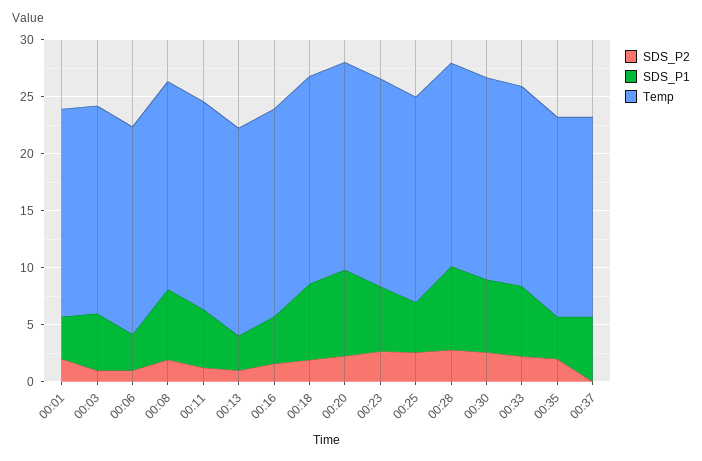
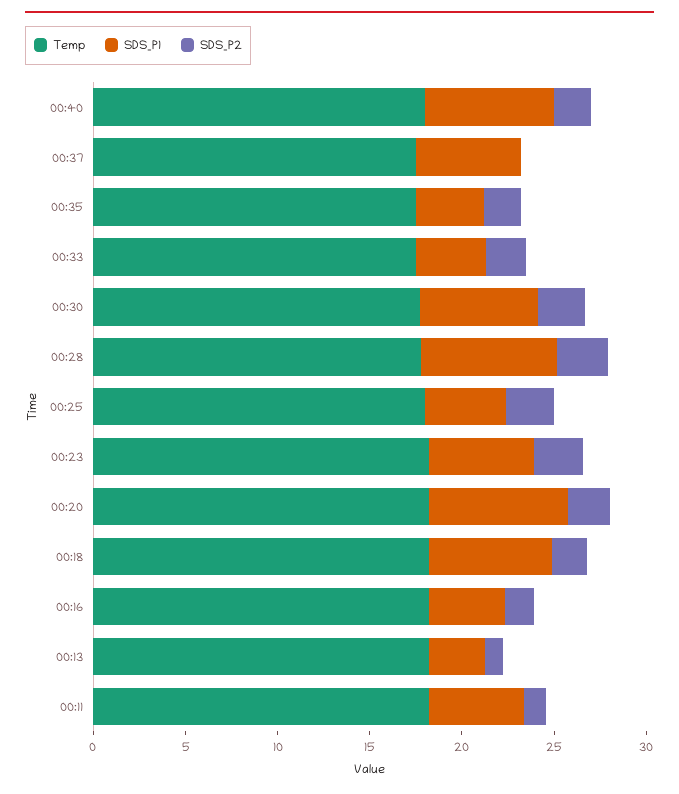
SDS_P2, 00:01: 2 -> none
SDS_P1, 00:01: 4 -> none
Temp, 00:01: 18 -> none
SDS_P2, 00:03: 1 -> none
SDS_P1, 00:03: 5 -> none
Temp, 00:03: 18 -> none
SDS_P2, 00:06: 1 -> none
SDS_P1, 00:06: 3 -> none
Temp, 00:06: 18 -> none
SDS_P2, 00:08: 2 -> none
SDS_P1, 00:08: 6 -> none
Temp, 00:08: 18 -> none
SDS_P1, 00:33: 6 -> 4
Temp, 00:40: none -> 18
SDS_P1, 00:40: none -> 7
SDS_P2, 00:40: none -> 2

